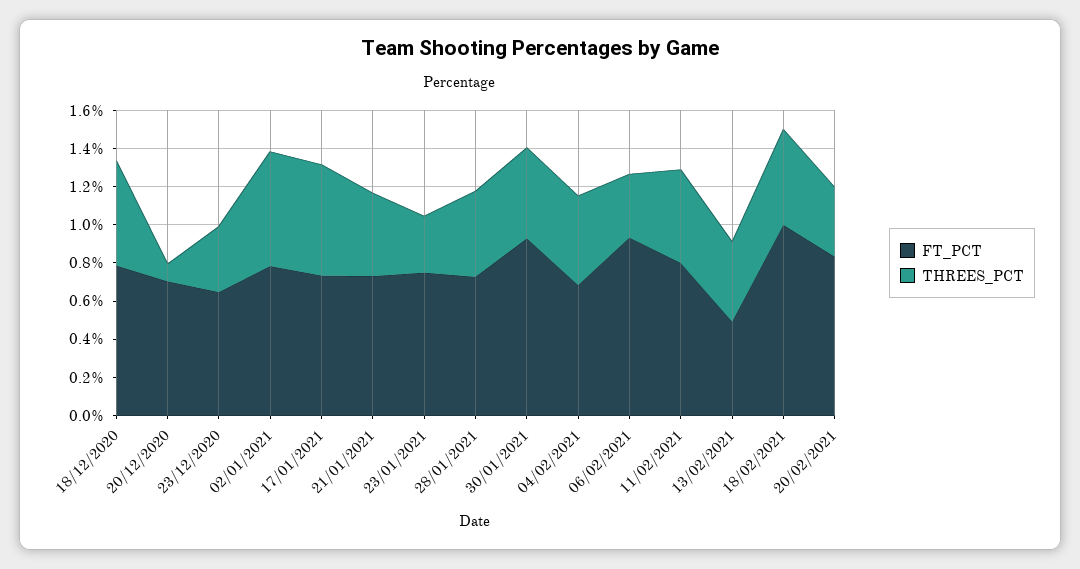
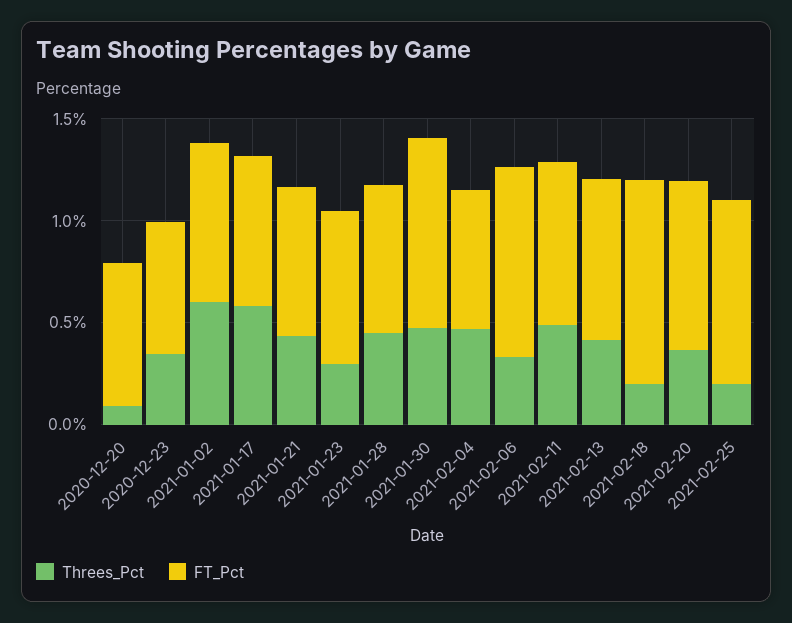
FT_PCT, 18/12/2020: 0.8 -> none
THREES_PCT, 18/12/2020: 0.55 -> none
FT_PCT, 13/02/2021: 0.5 -> 0.8
THREES_PCT, 18/02/2021: 0.5 -> 0.2
THREES_PCT, 2021-02-25: none -> 0.2
FT_PCT, 2021-02-25: none -> 0.9

